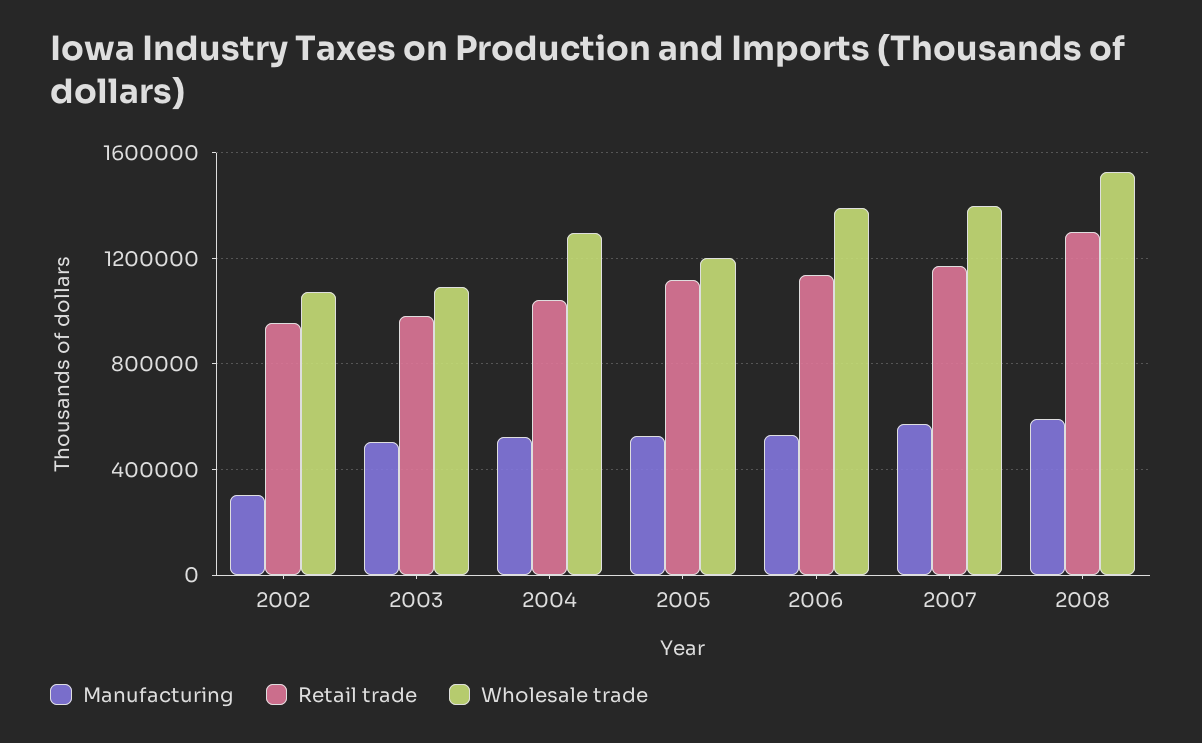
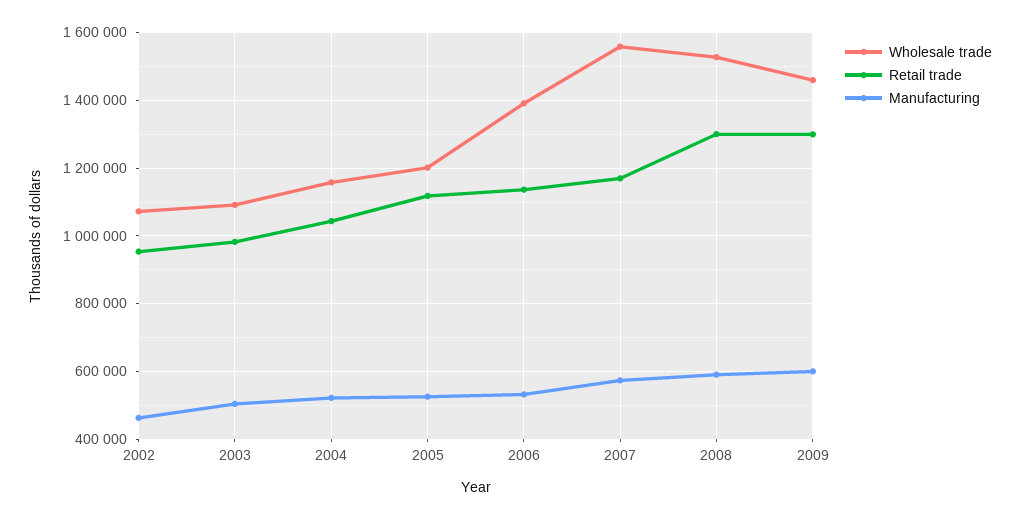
Manufacturing, 2002: 300000 -> 460000
Wholesale trade, 2004: 1300000 -> 1160000
Wholesale trade, 2007: 1400000 -> 1560000
Wholesale trade, 2009: none -> 1460000
Retail trade, 2009: none -> 1300000
Manufacturing, 2009: none -> 600000

